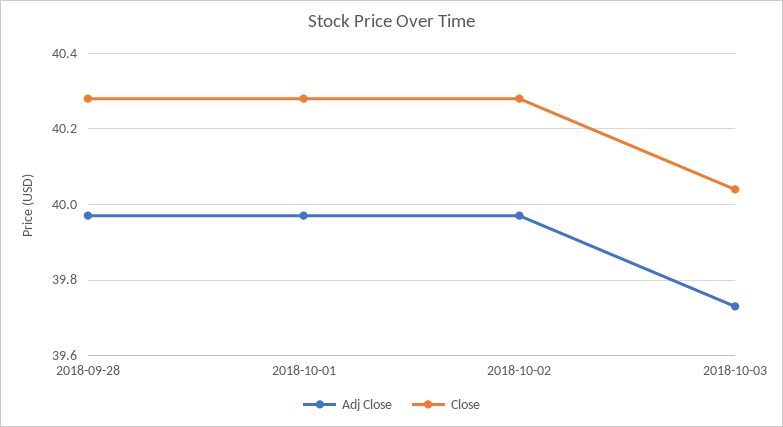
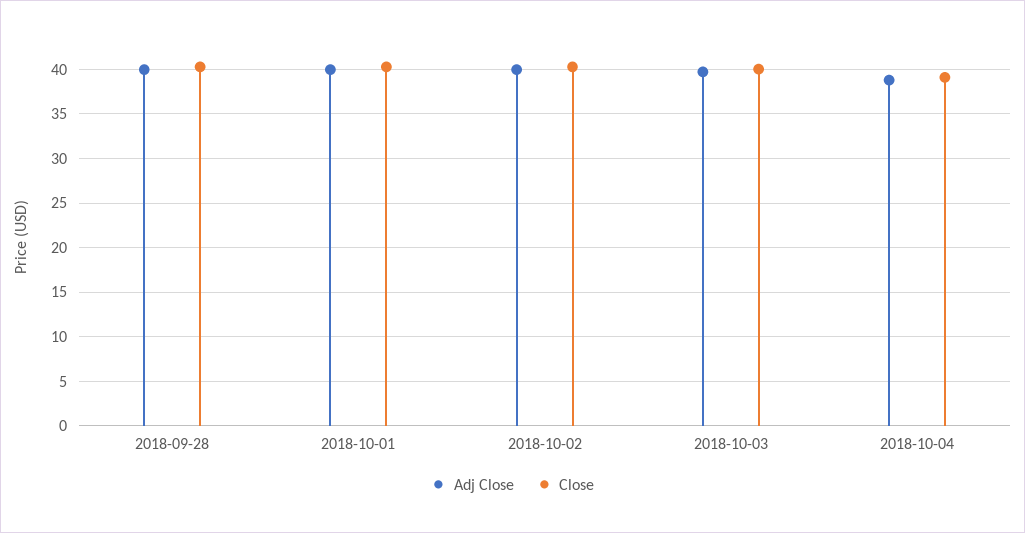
Adj Close, 2018-10-04: none -> 39
Close, 2018-10-04: none -> 39

